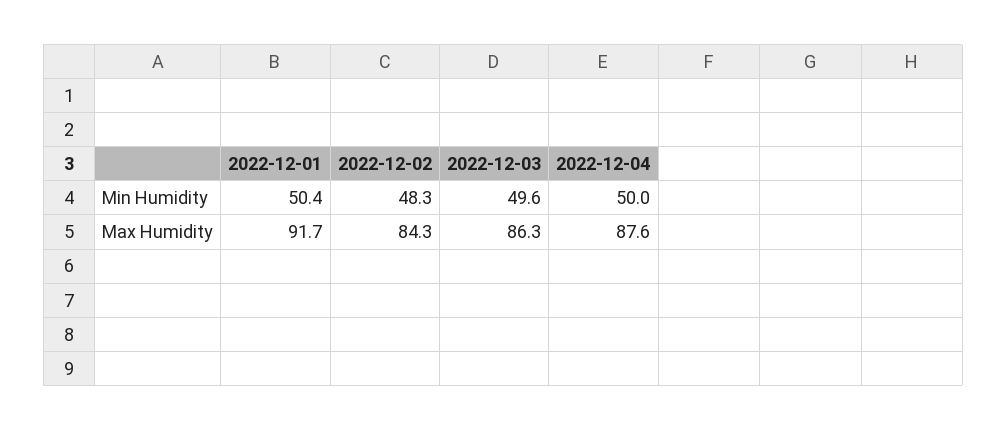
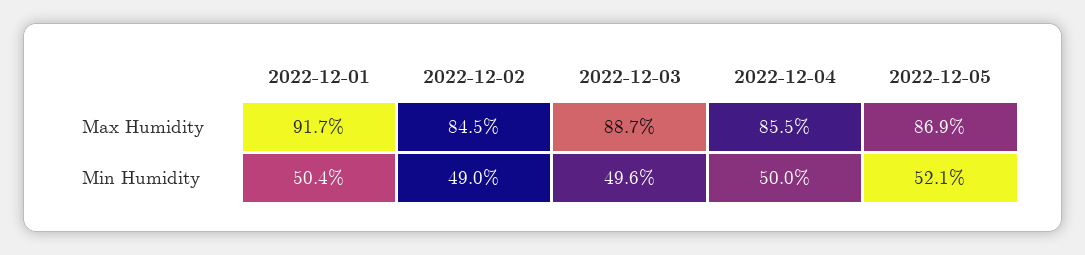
2022-12-02, Min Humidity: 48.3 -> 49
2022-12-02, Max Humidity: 84.3 -> 84.5
2022-12-03, Max Humidity: 86.3 -> 88.7
2022-12-04, Max Humidity: 87.6 -> 85.5
2022-12-05, Max Humidity: none -> 86.9
2022-12-05, Min Humidity: none -> 52.1

